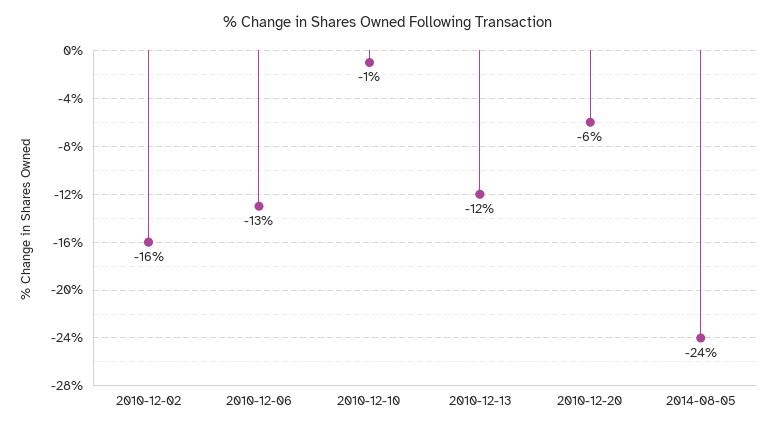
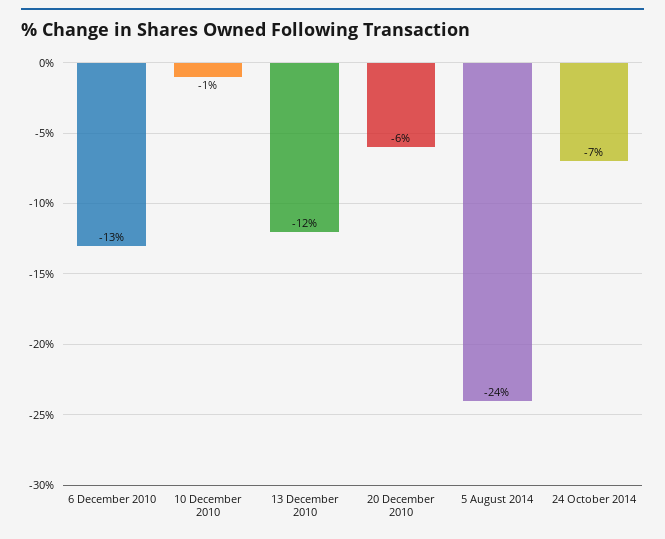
2010-12-02: -16 -> none
24 October 2014: none -> -7

